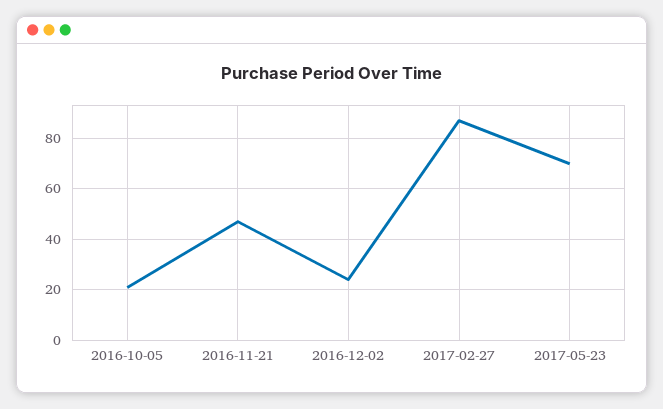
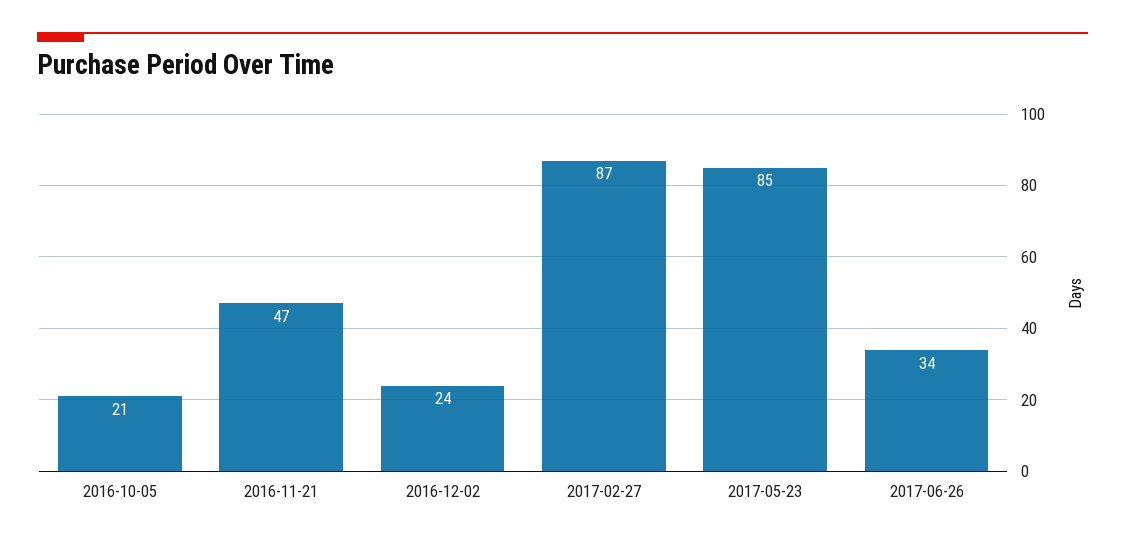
2017-05-23: 70 -> 85
2017-06-26: none -> 34

